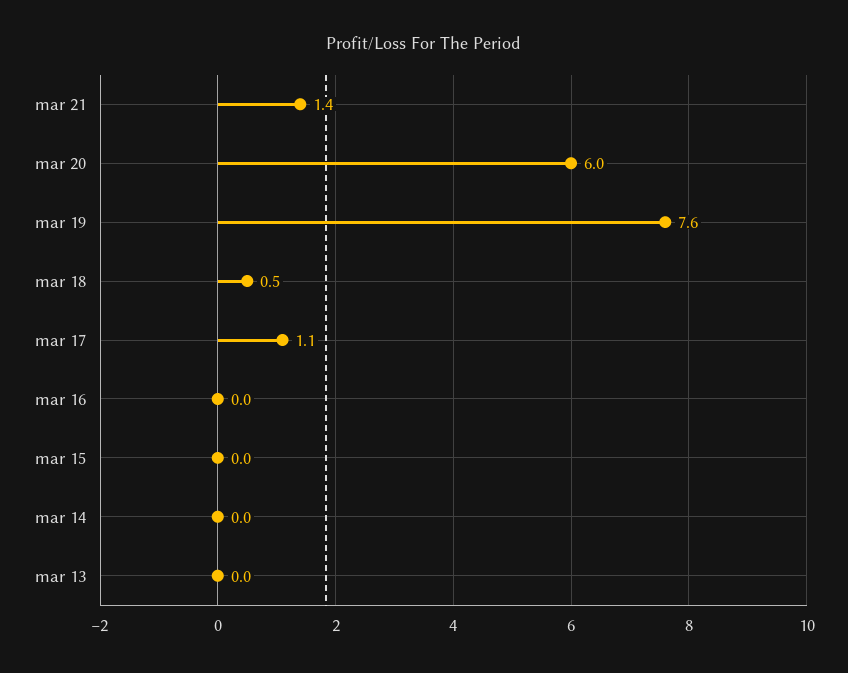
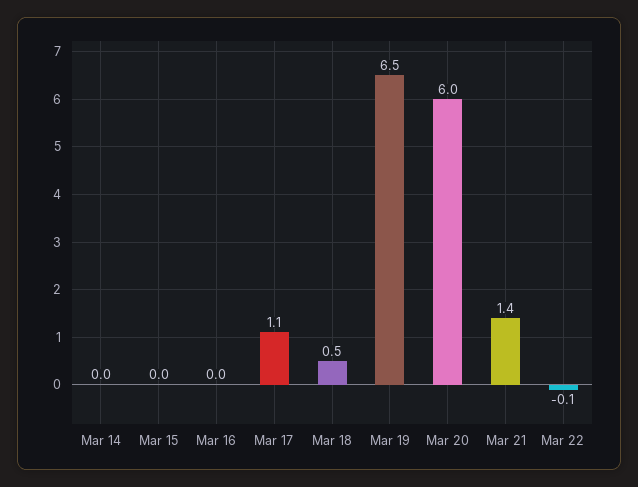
mar 19: 7.6 -> 6.5
mar 13: 0 -> none
Mar 22: none -> -0.1

